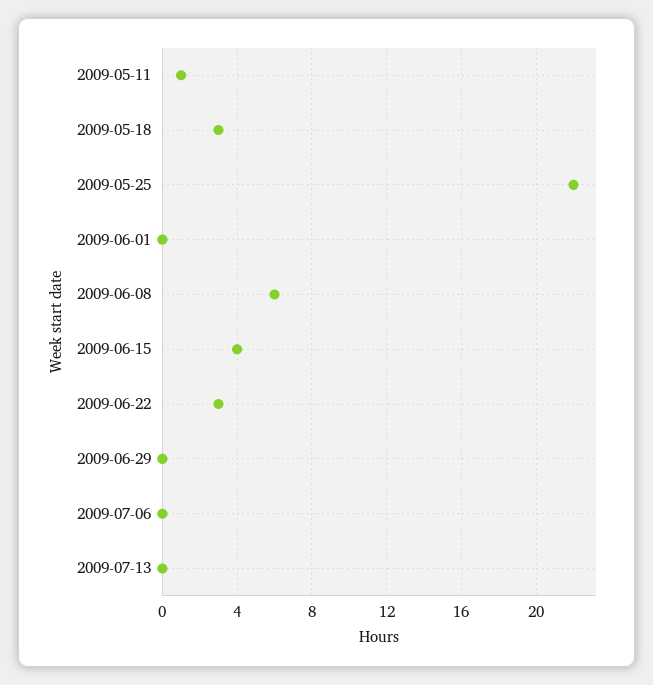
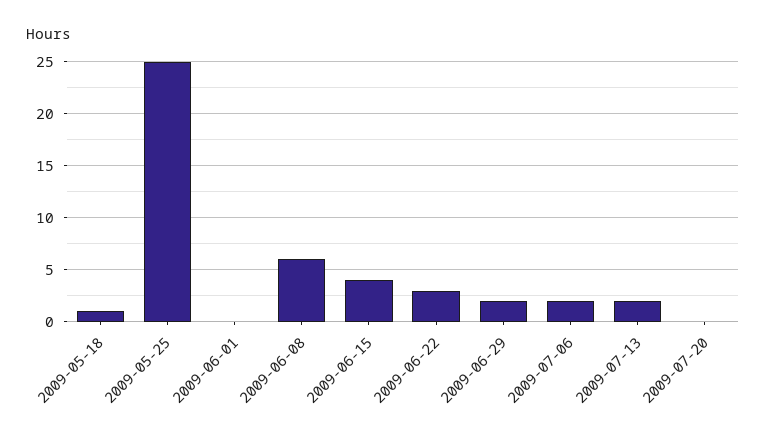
2009-05-11: 1 -> none
2009-05-18: 3 -> 1
2009-05-25: 22 -> 25
2009-06-29: 0 -> 2
2009-07-06: 0 -> 2
2009-07-13: 0 -> 2
2009-07-20: none -> 0

